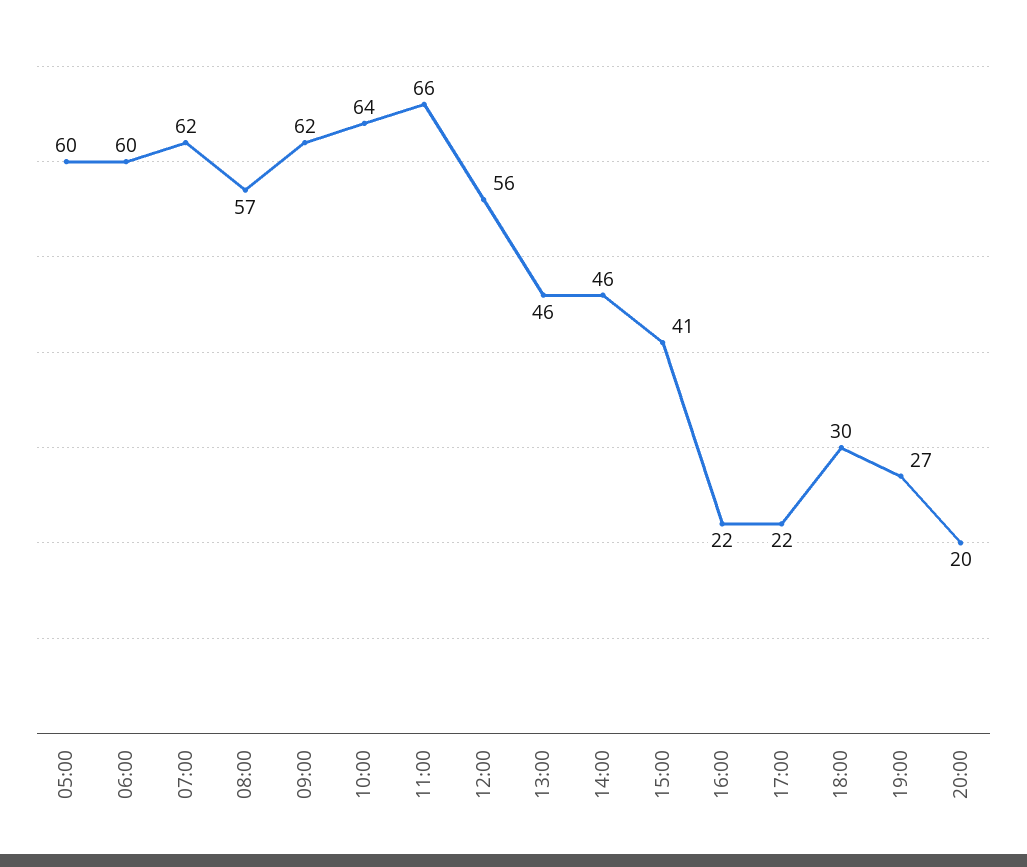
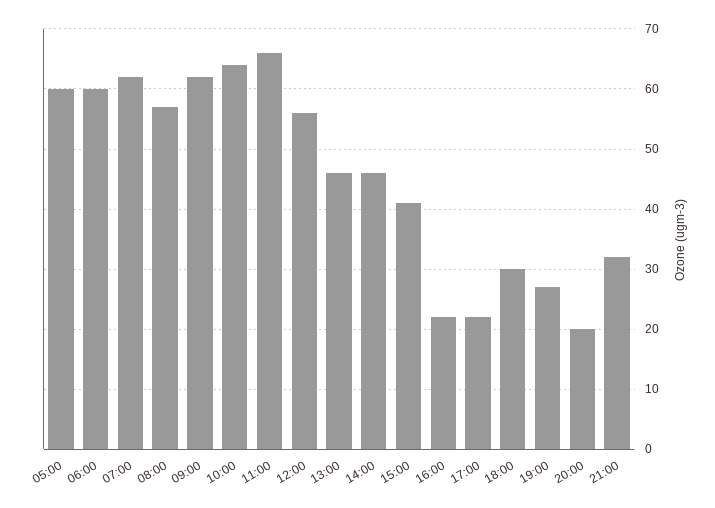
21:00: none -> 32

